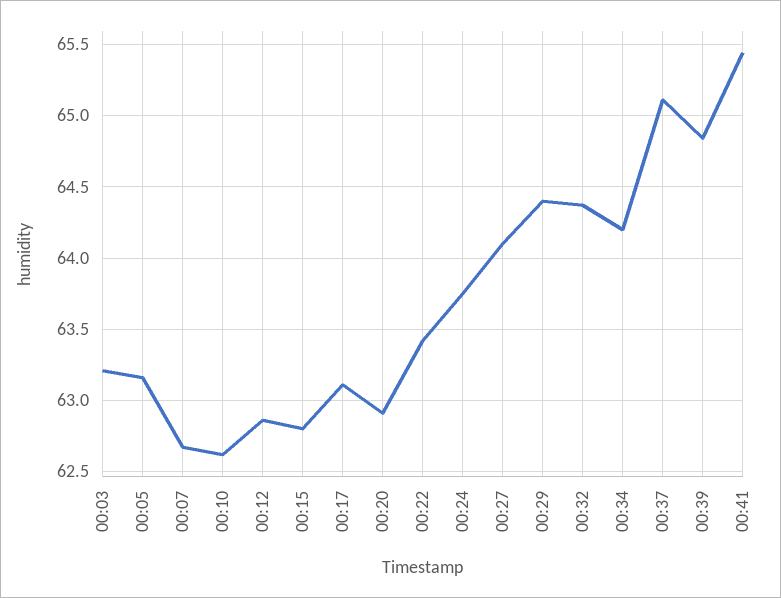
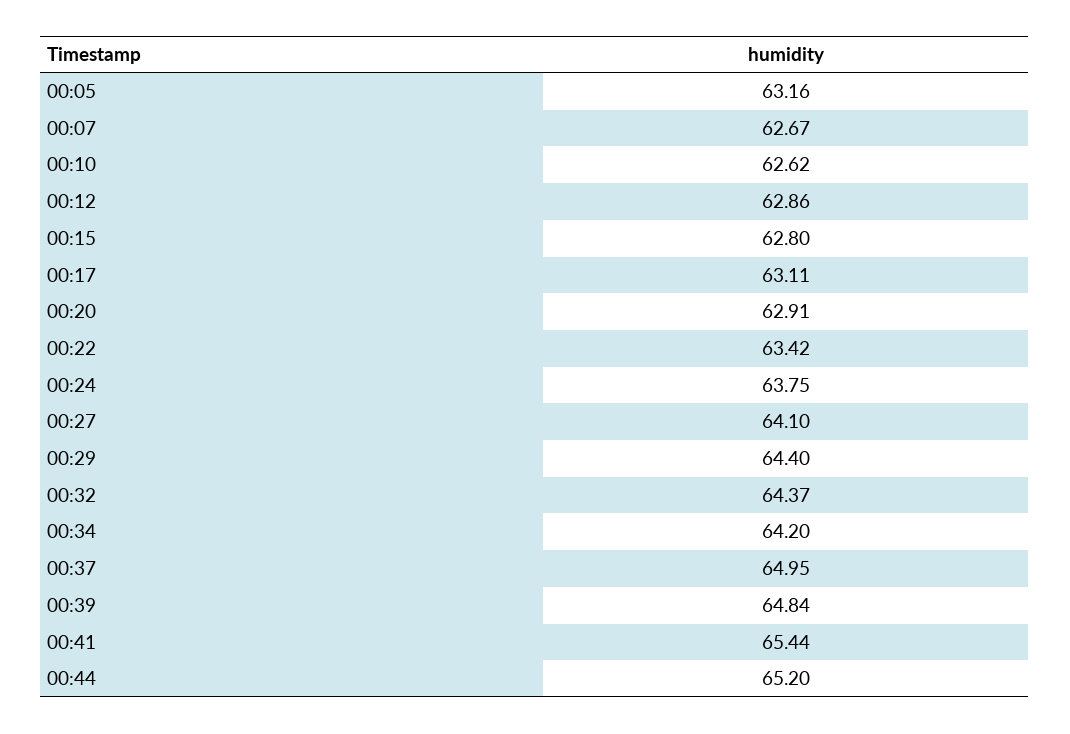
00:03: 63.2 -> none
00:37: 65.1 -> 64.95
00:44: none -> 65.2

